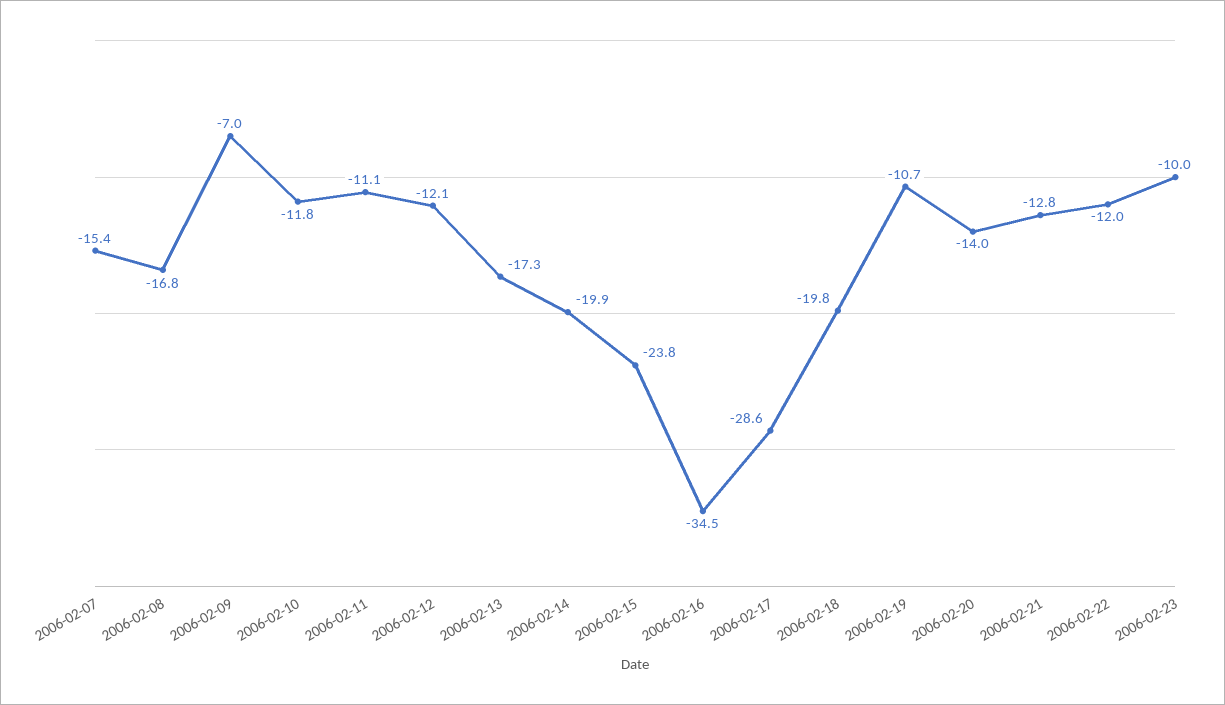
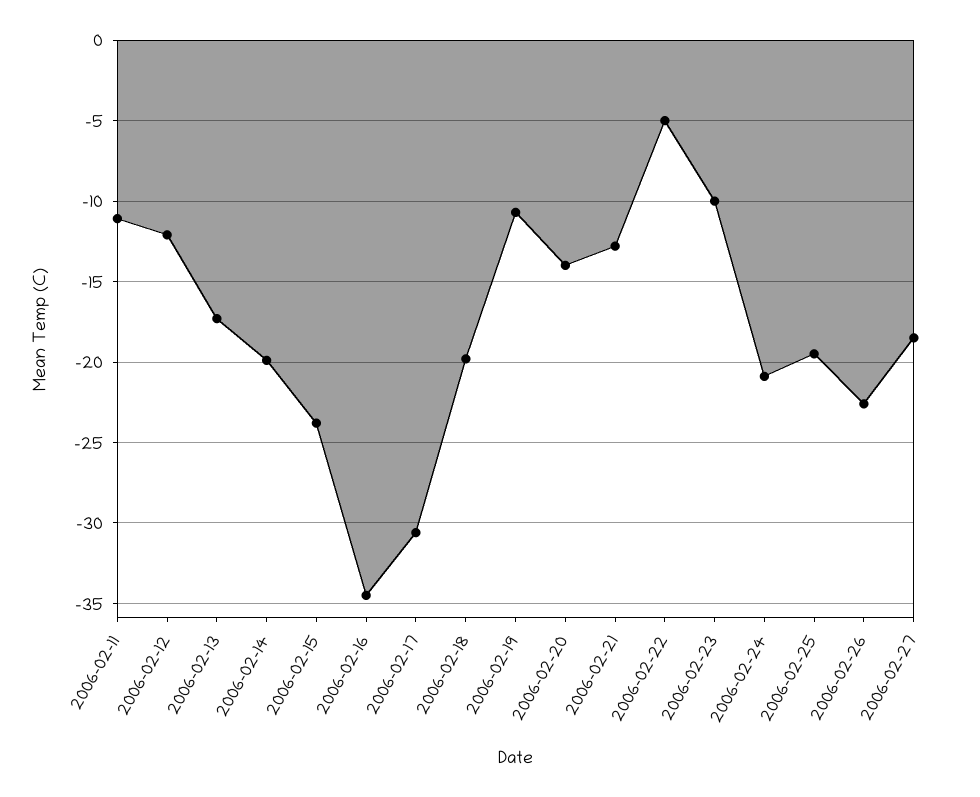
2006-02-07: -15.4 -> none
2006-02-08: -16.8 -> none
2006-02-09: -7 -> none
2006-02-10: -11.8 -> none
2006-02-17: -28.6 -> -30.5
2006-02-22: -12 -> -5
2006-02-24: none -> -21
2006-02-25: none -> -19.5
2006-02-26: none -> -22.5
2006-02-27: none -> -18.5

